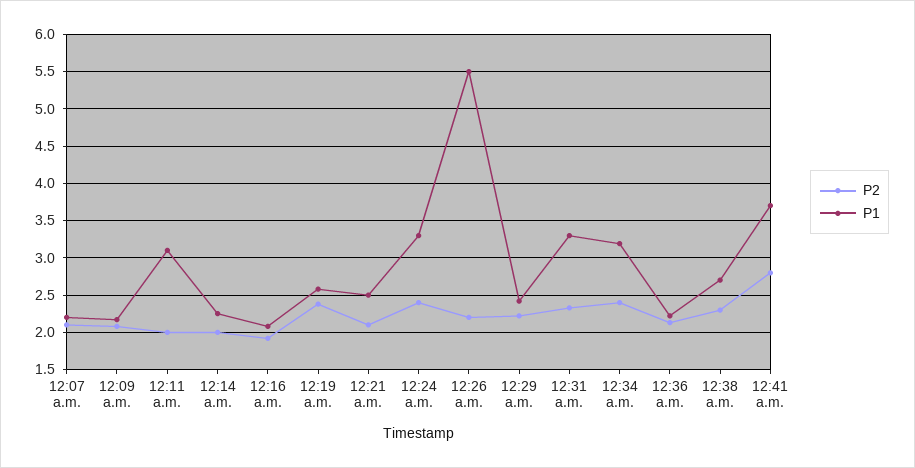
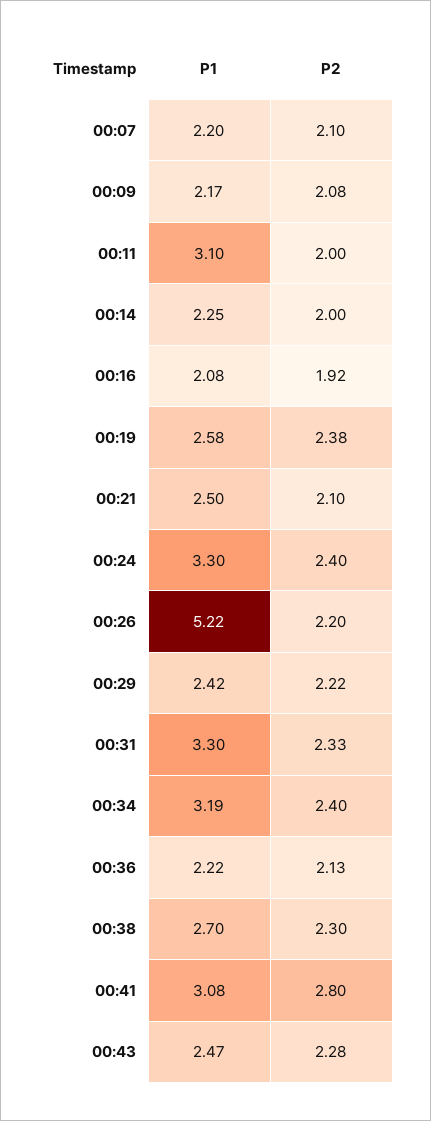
P1, 12:26 a.m.: 5.5 -> 5.22
P1, 12:41 a.m.: 3.7 -> 3.08
P1, 00:43: none -> 2.47
P2, 00:43: none -> 2.28

